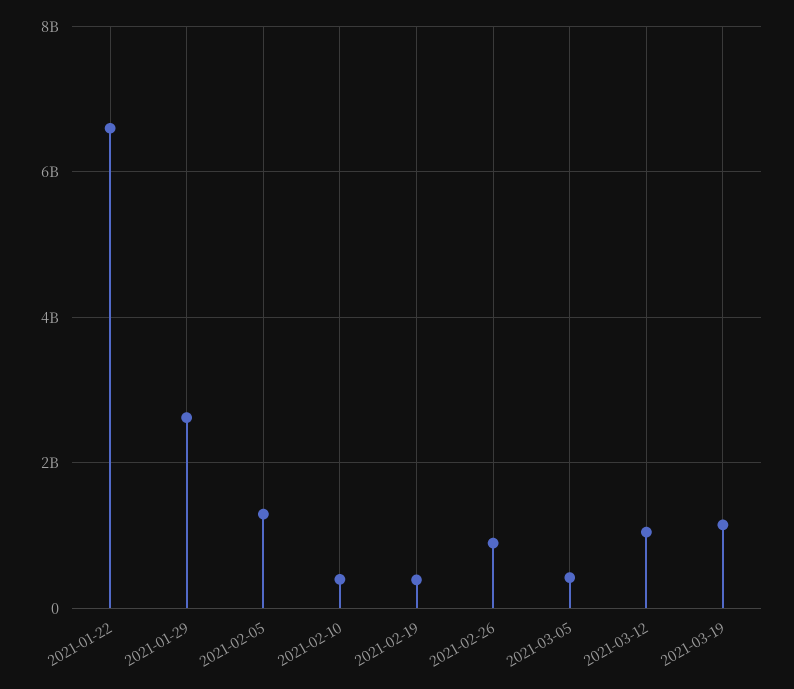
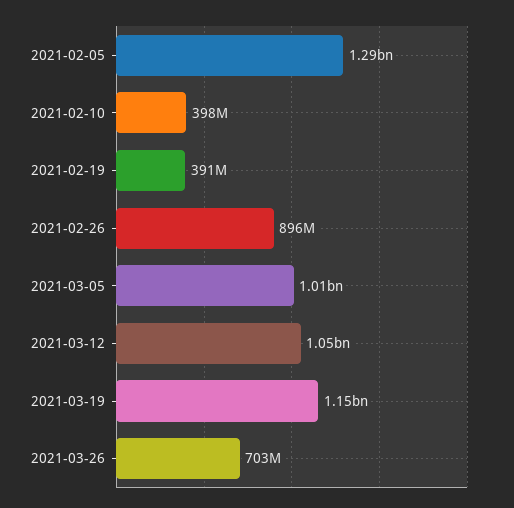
2021-01-22: 6600000000 -> none
2021-01-29: 2600000000 -> none
2021-03-05: 400000000 -> 1010000000
2021-03-26: none -> 703000000

